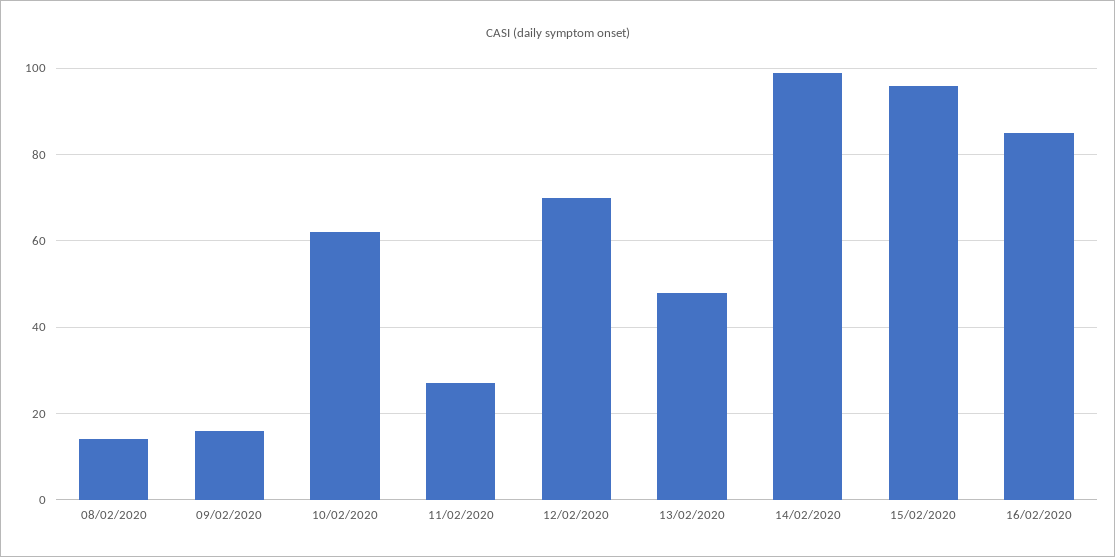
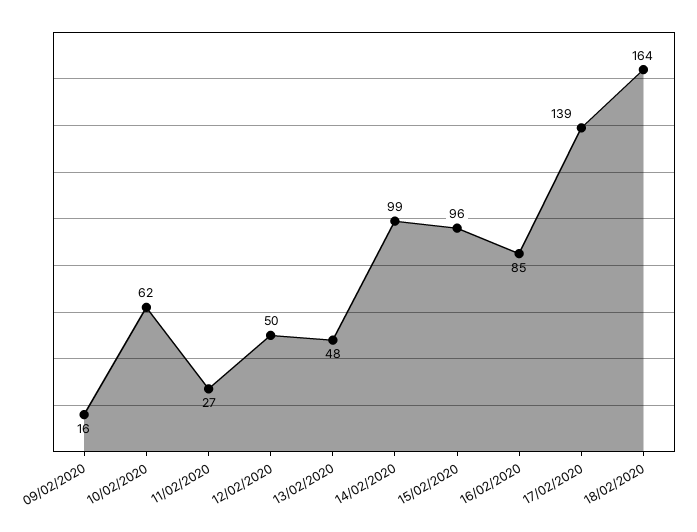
08/02/2020: 15 -> none
12/02/2020: 70 -> 50
17/02/2020: none -> 139
18/02/2020: none -> 164

